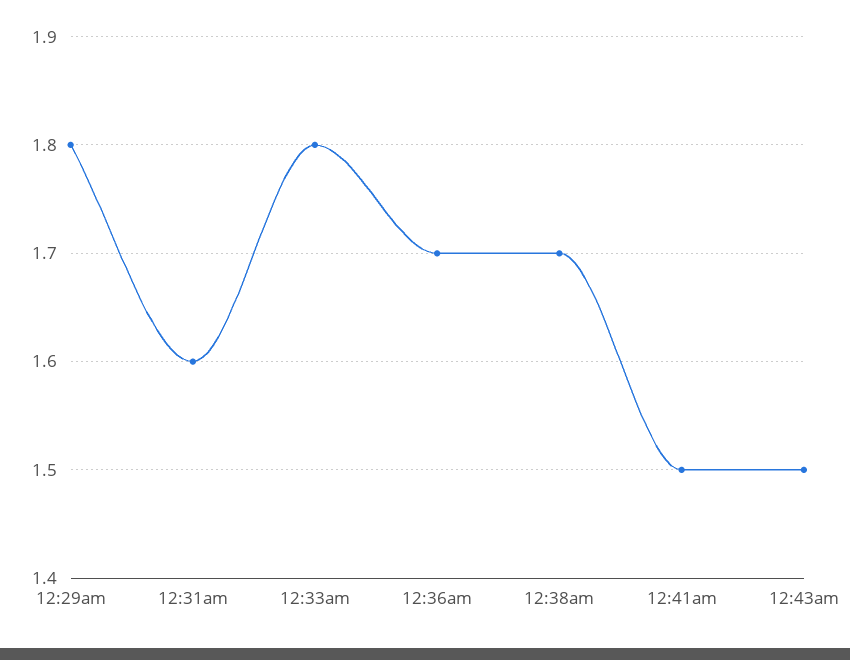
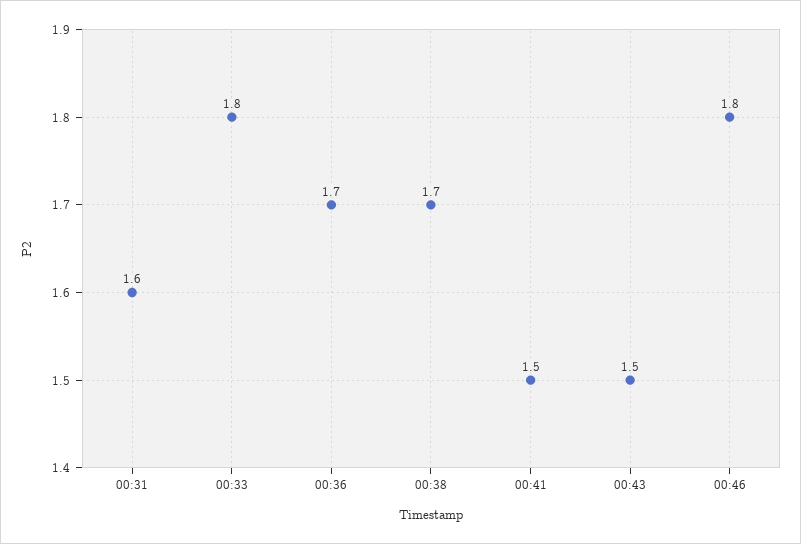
12:29am: 1.8 -> none
00:46: none -> 1.8

